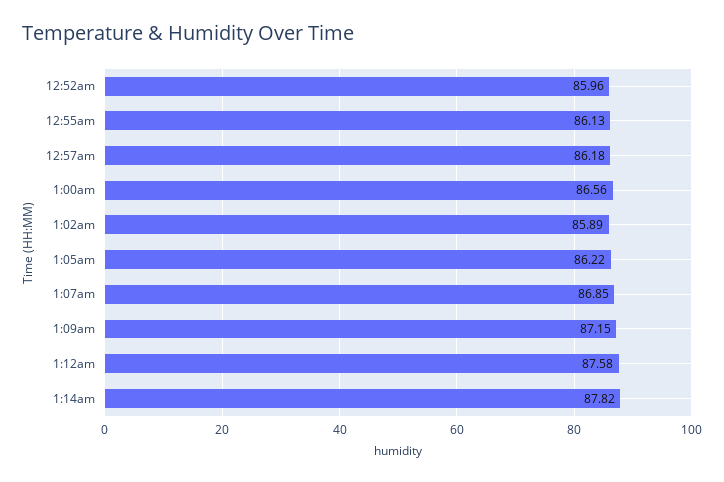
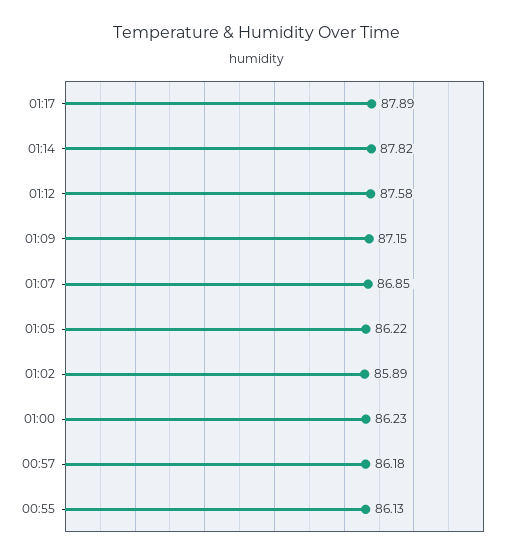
12:52am: 85.96 -> none
1:00am: 86.56 -> 86.23
01:17: none -> 87.89

